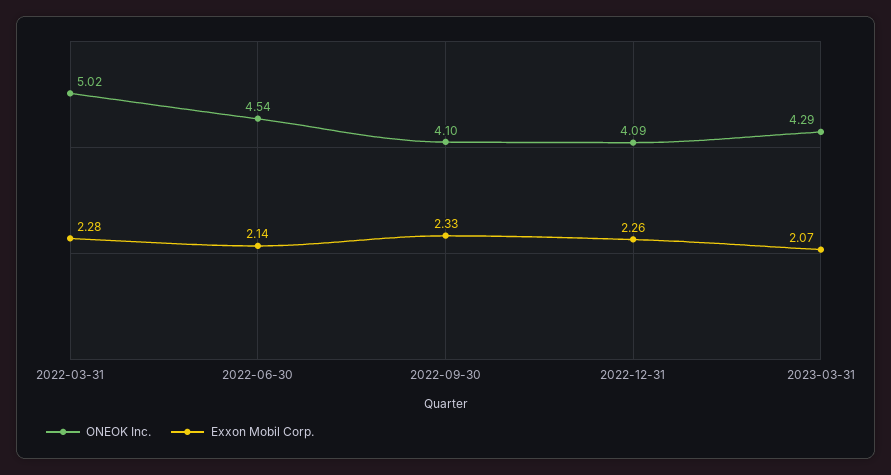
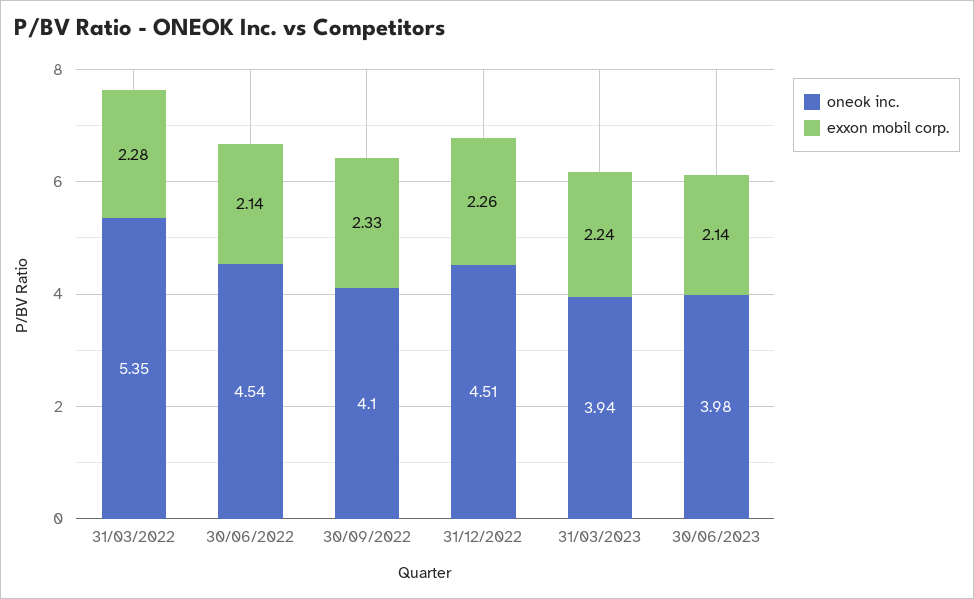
ONEOK Inc., 2022-03-31: 5.02 -> 5.35
ONEOK Inc., 2022-12-31: 4.09 -> 4.51
ONEOK Inc., 2023-03-31: 4.29 -> 3.94
Exxon Mobil Corp., 2023-03-31: 2.07 -> 2.24
ONEOK Inc., 30/06/2023: none -> 3.98
Exxon Mobil Corp., 30/06/2023: none -> 2.14

